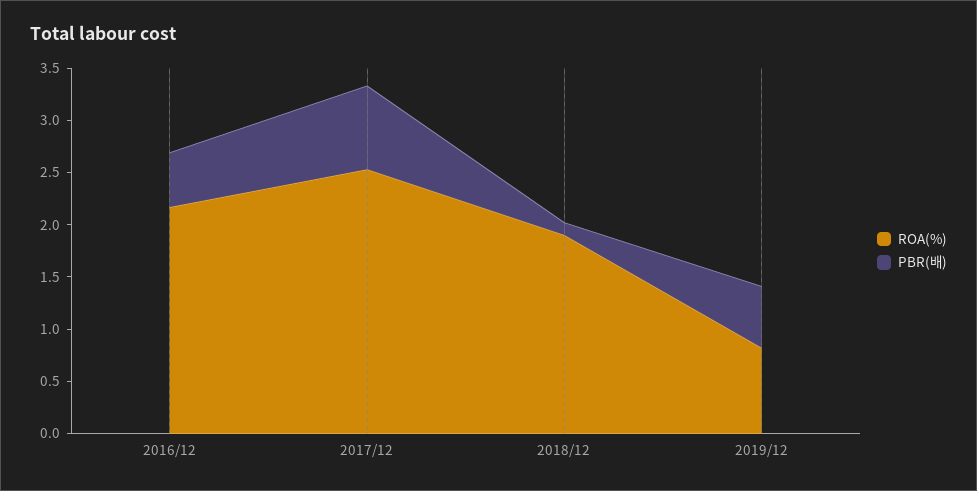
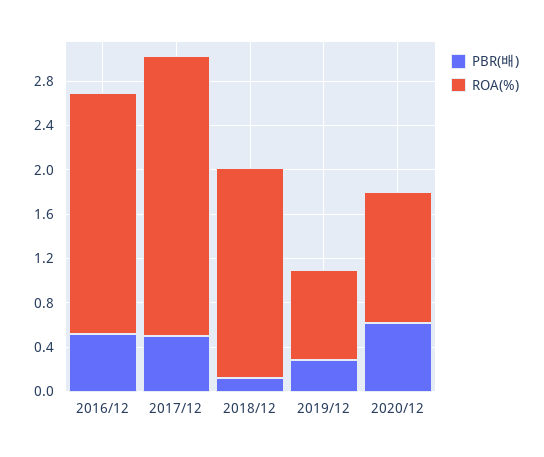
PBR(배), 2017/12: 0.8 -> 0.5
PBR(배), 2019/12: 0.6 -> 0.3
PBR(배), 2020/12: none -> 0.6
ROA(%), 2020/12: none -> 1.2

